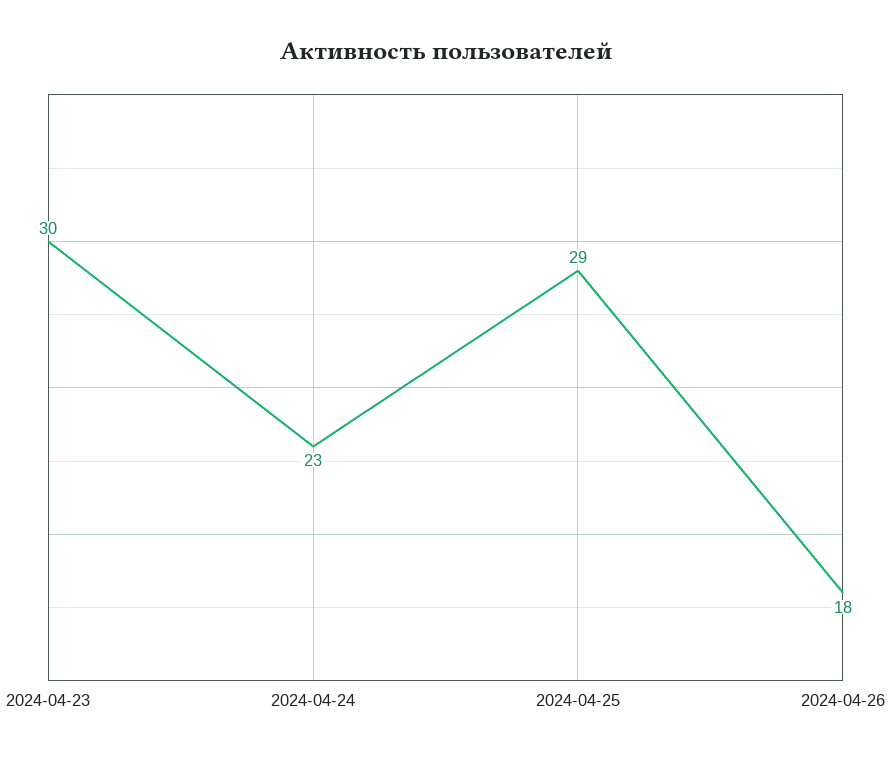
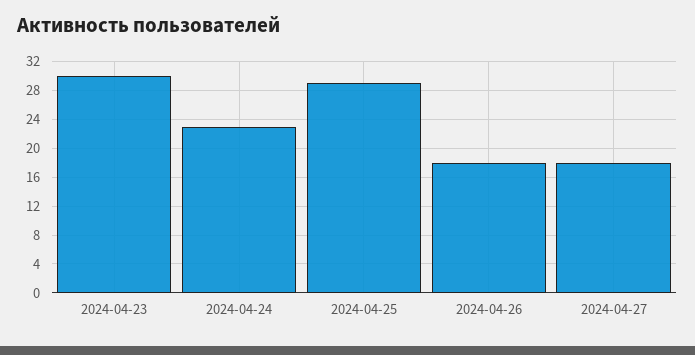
2024-04-27: none -> 18

